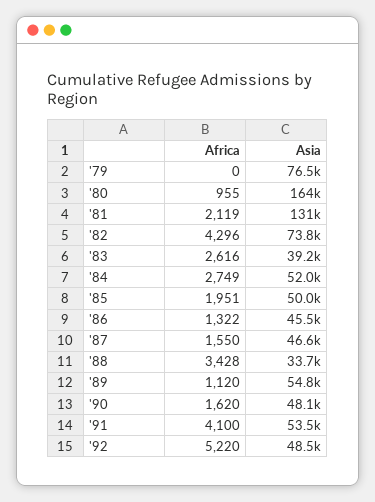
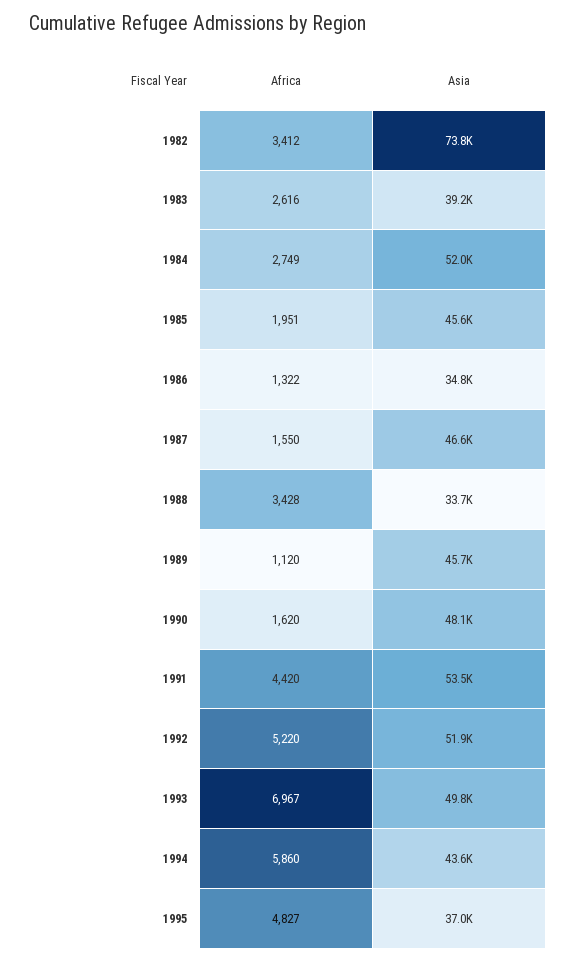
Africa, '79: 0 -> none
Asia, '79: 76500 -> none
Africa, '80: 955 -> none
Asia, '80: 164000 -> none
Africa, '81: 2119 -> none
Asia, '81: 131000 -> none
Africa, '82: 4296 -> 3412
Asia, '85: 50000 -> 45600
Asia, '86: 45500 -> 34800
Asia, '89: 54800 -> 45700
Africa, '91: 4100 -> 4420
Asia, '92: 48500 -> 51900
Africa, 1993: none -> 6967
Asia, 1993: none -> 49800
Africa, 1994: none -> 5860
Asia, 1994: none -> 43600
Africa, 1995: none -> 4827
Asia, 1995: none -> 37000

